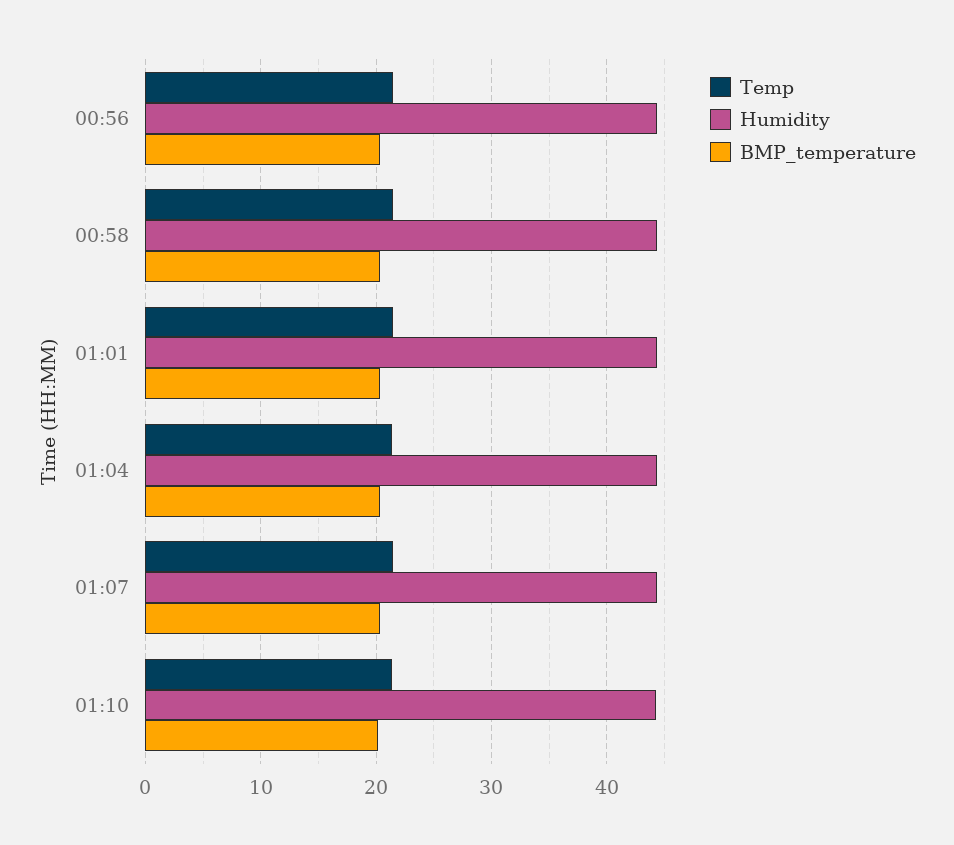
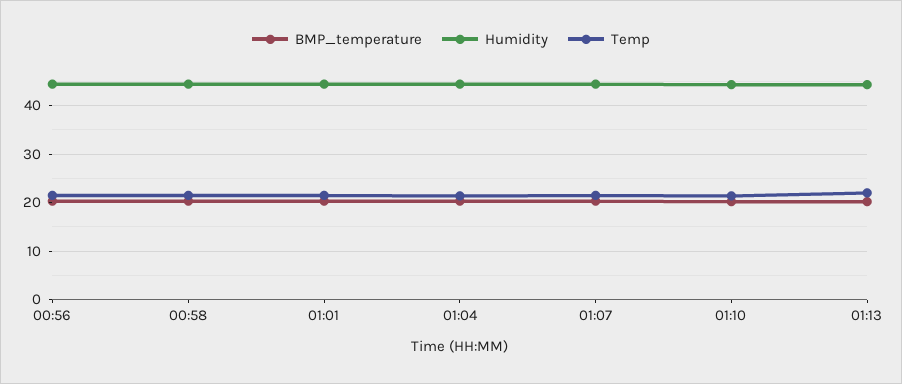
BMP_temperature, 01:13: none -> 20
Humidity, 01:13: none -> 44
Temp, 01:13: none -> 22

